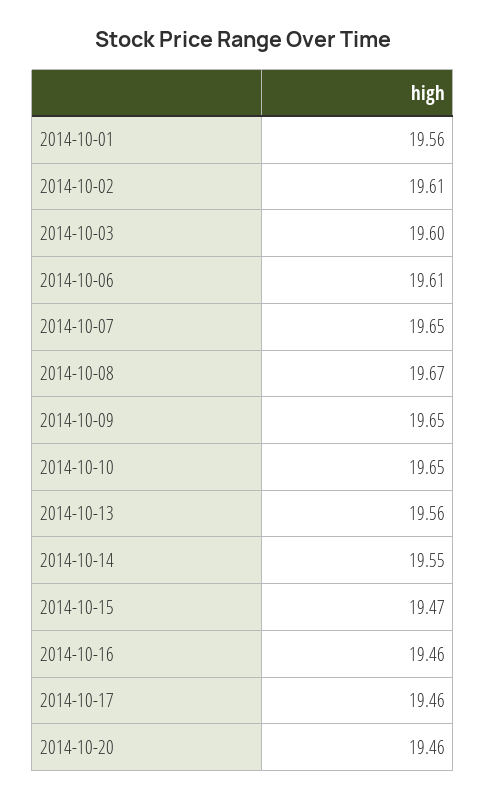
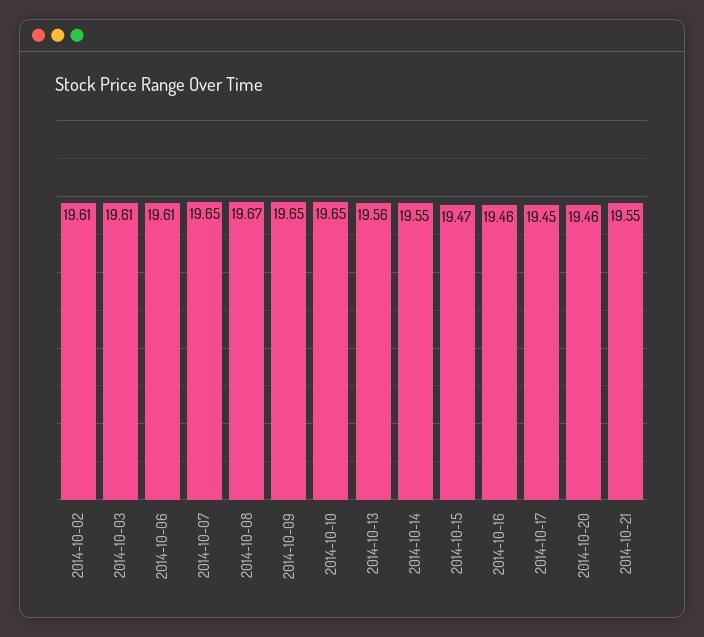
2014-10-01: 19.56 -> none
2014-10-03: 19.6 -> 19.61
2014-10-17: 19.46 -> 19.45
2014-10-21: none -> 19.55

